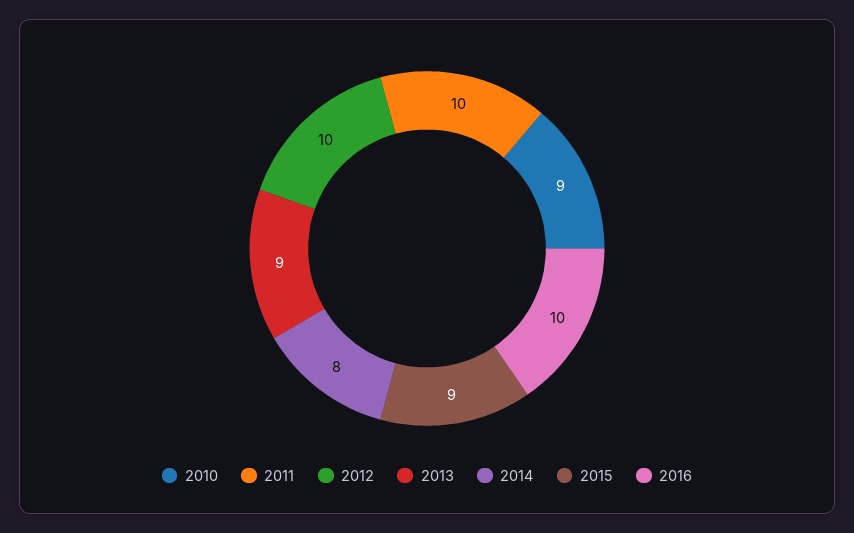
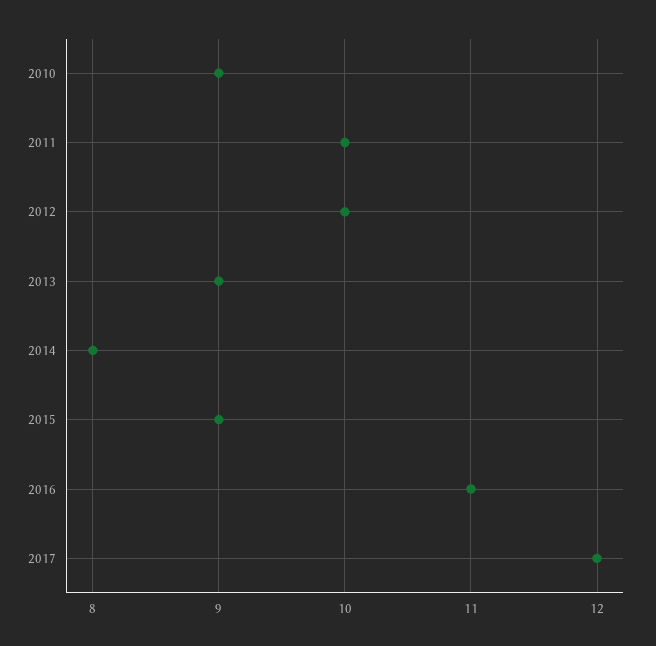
2016: 10 -> 11
2017: none -> 12

